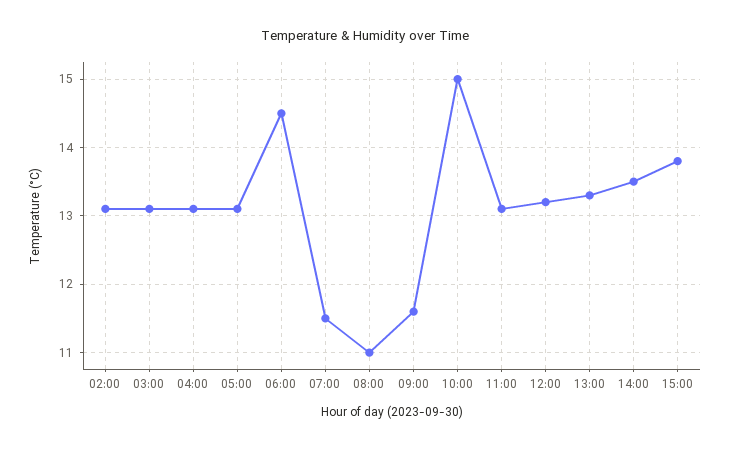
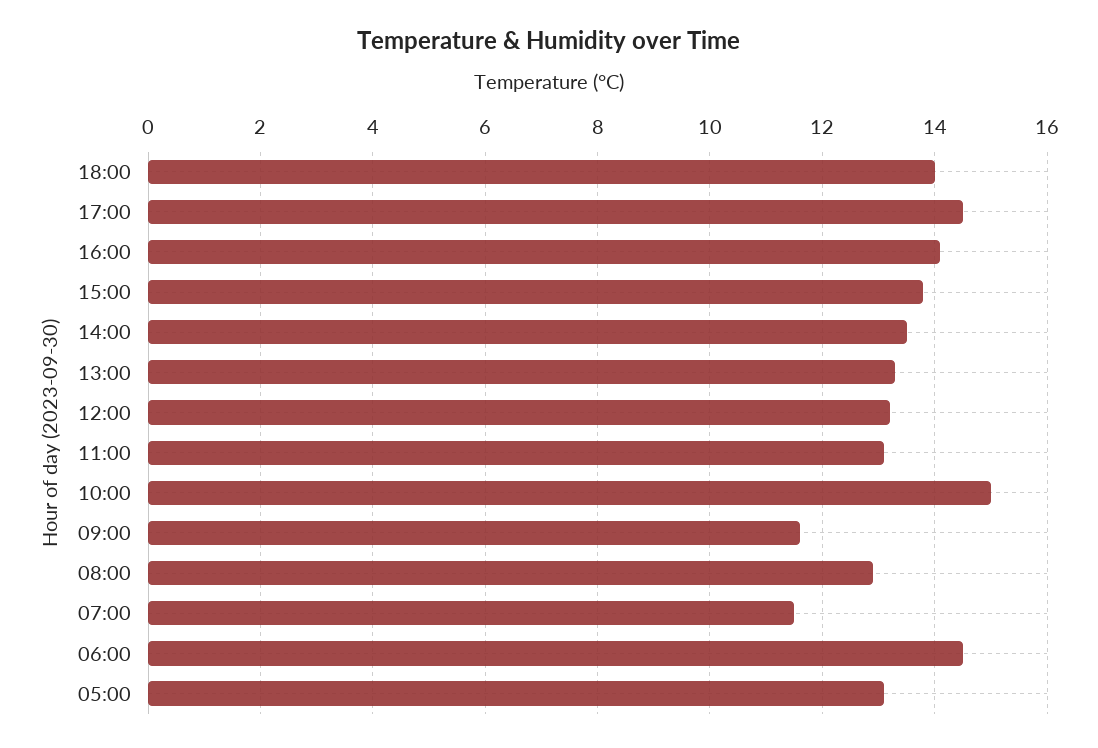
02:00: 13.1 -> none
03:00: 13.1 -> none
04:00: 13.1 -> none
08:00: 11 -> 13
18:00: none -> 14
17:00: none -> 14.5
16:00: none -> 14

